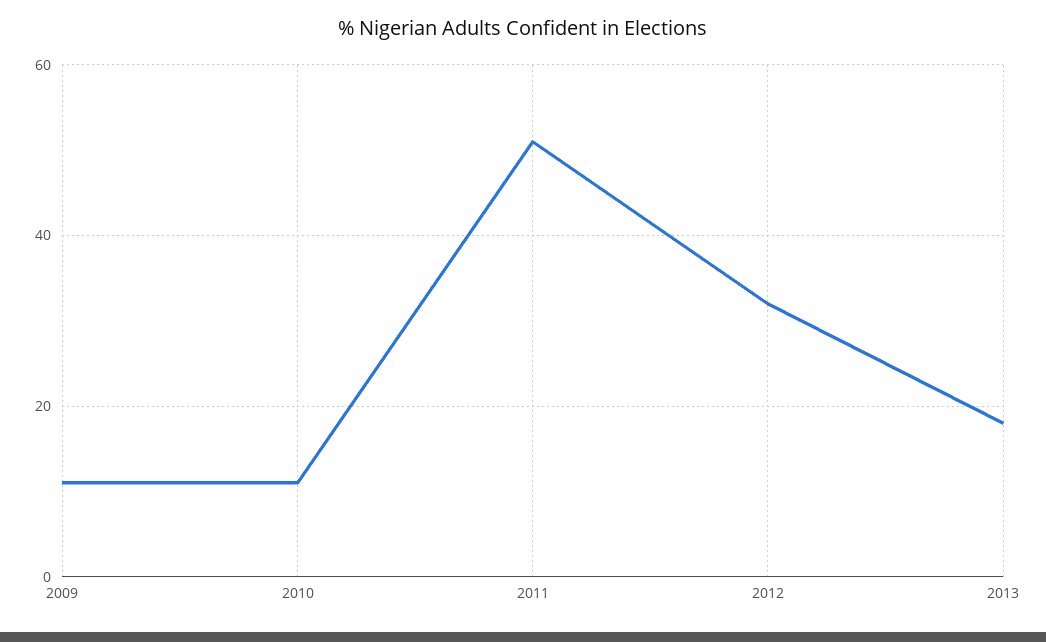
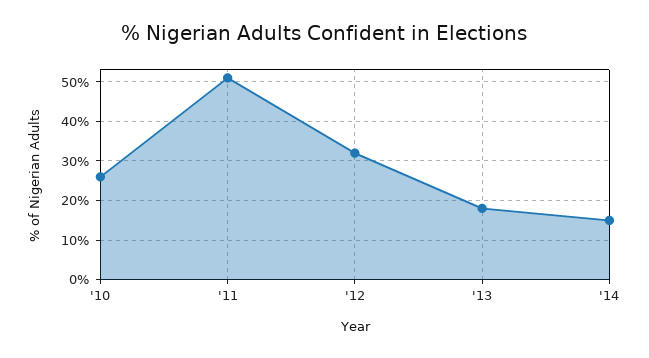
2009: 10 -> none
2010: 10 -> 25
'14: none -> 15

